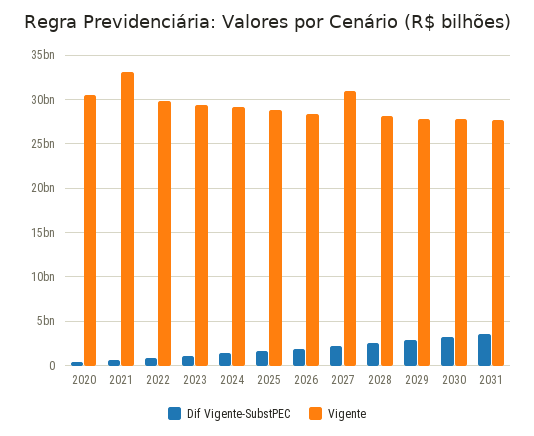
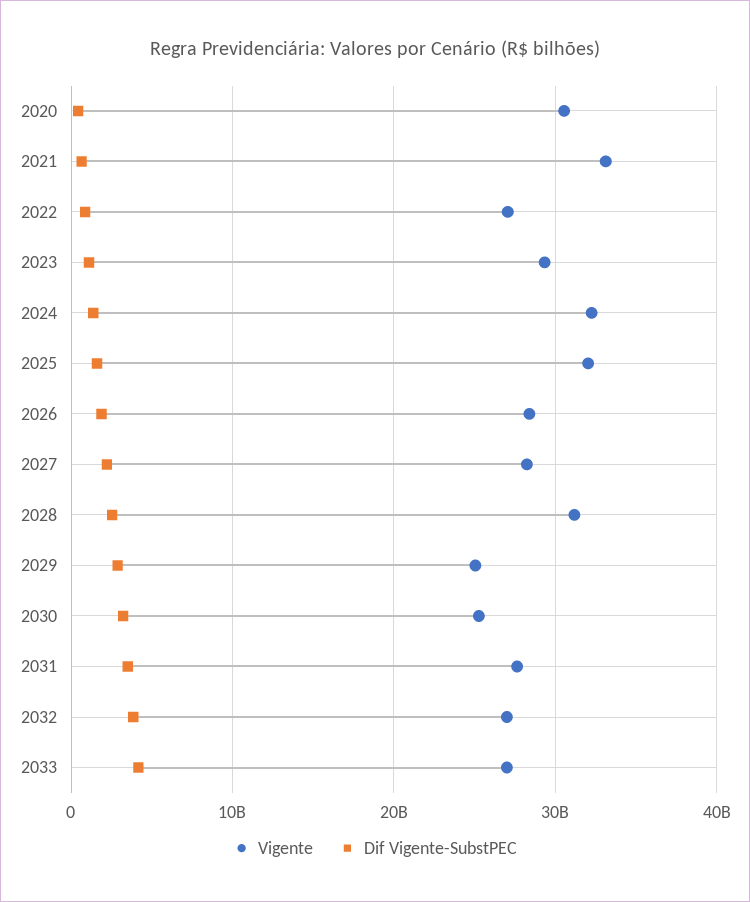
Vigente, 2022: 30000000000 -> 27000000000
Vigente, 2024: 29000000000 -> 32000000000
Vigente, 2025: 29000000000 -> 32000000000
Vigente, 2027: 31000000000 -> 28000000000
Vigente, 2028: 28000000000 -> 31000000000
Vigente, 2029: 28000000000 -> 25000000000
Vigente, 2030: 28000000000 -> 25000000000
Vigente, 2032: none -> 27000000000
Dif Vigente-SubstPEC, 2032: none -> 4000000000
Vigente, 2033: none -> 27000000000
Dif Vigente-SubstPEC, 2033: none -> 4000000000

